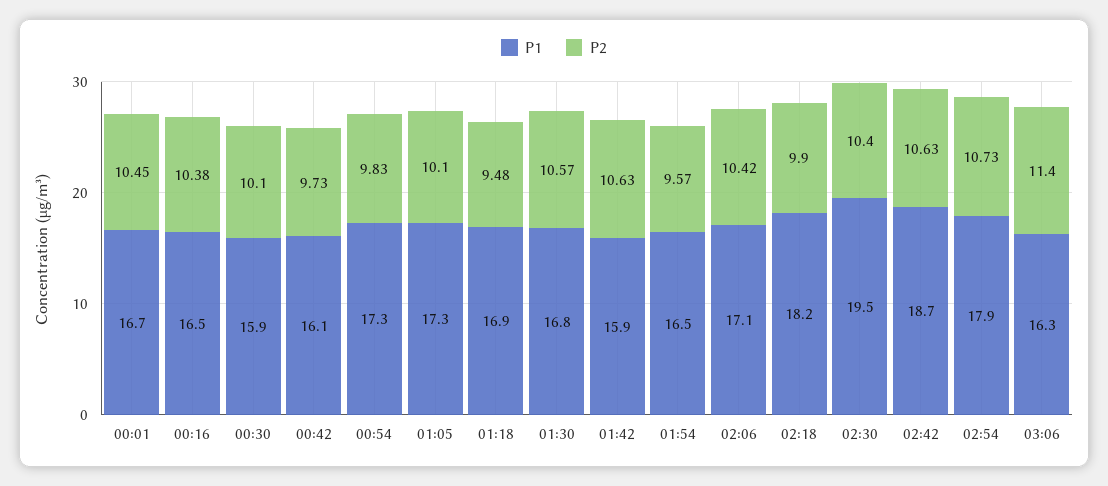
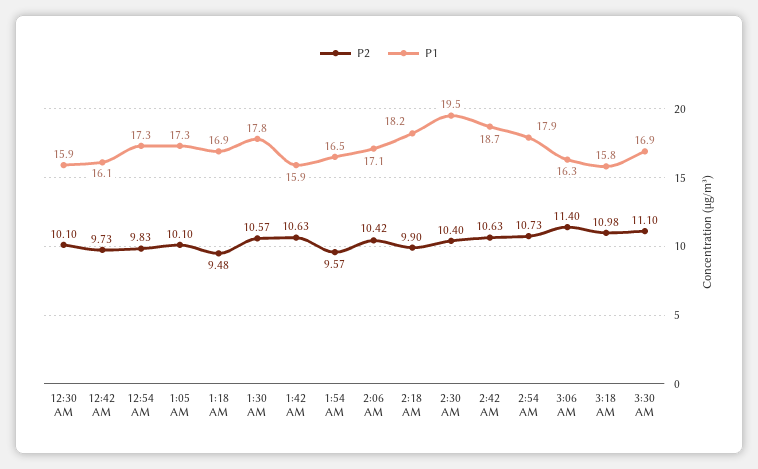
P1, 00:01: 16.7 -> none
P2, 00:01: 10.45 -> none
P1, 00:16: 16.5 -> none
P2, 00:16: 10.38 -> none
P1, 01:30: 16.8 -> 17.8
P2, 3:18 AM: none -> 10.98
P1, 3:18 AM: none -> 15.8
P2, 3:30 AM: none -> 11.1
P1, 3:30 AM: none -> 16.9

